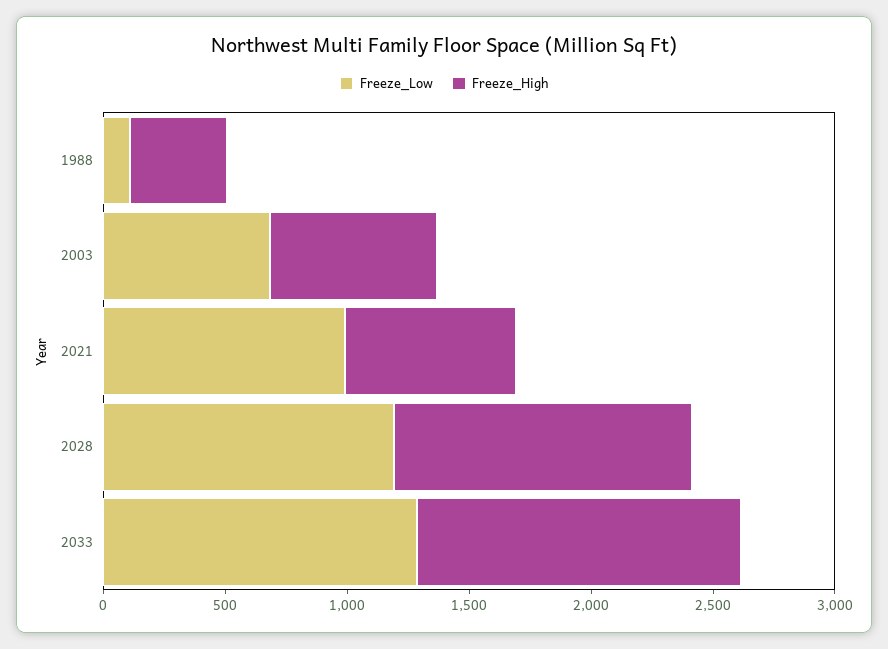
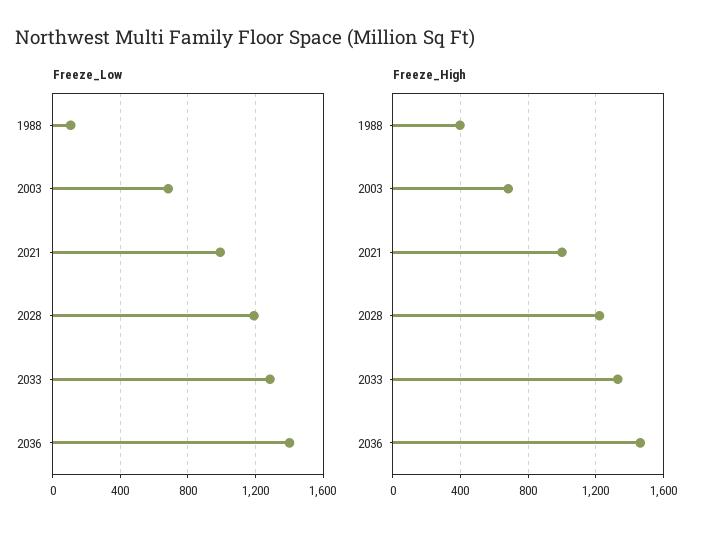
Freeze_High, 2021: 700 -> 1000
Freeze_Low, 2036: none -> 1400
Freeze_High, 2036: none -> 1450

